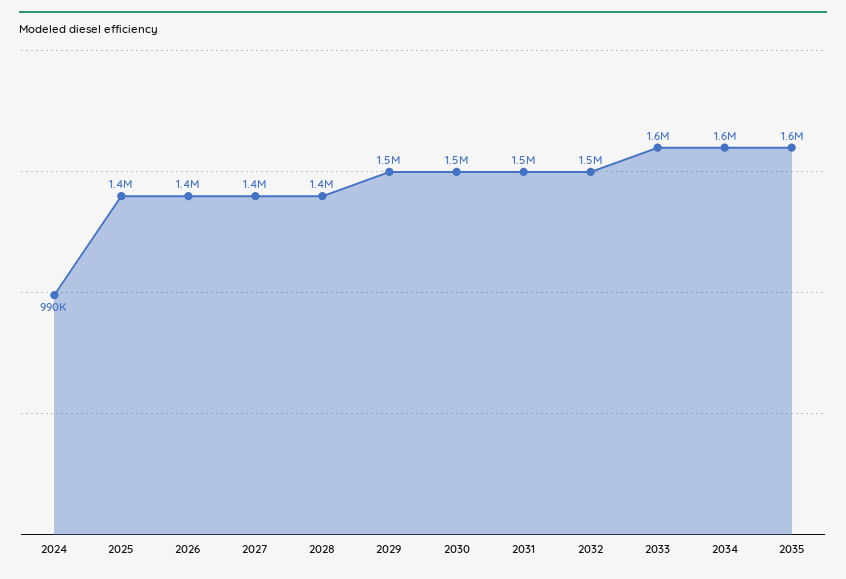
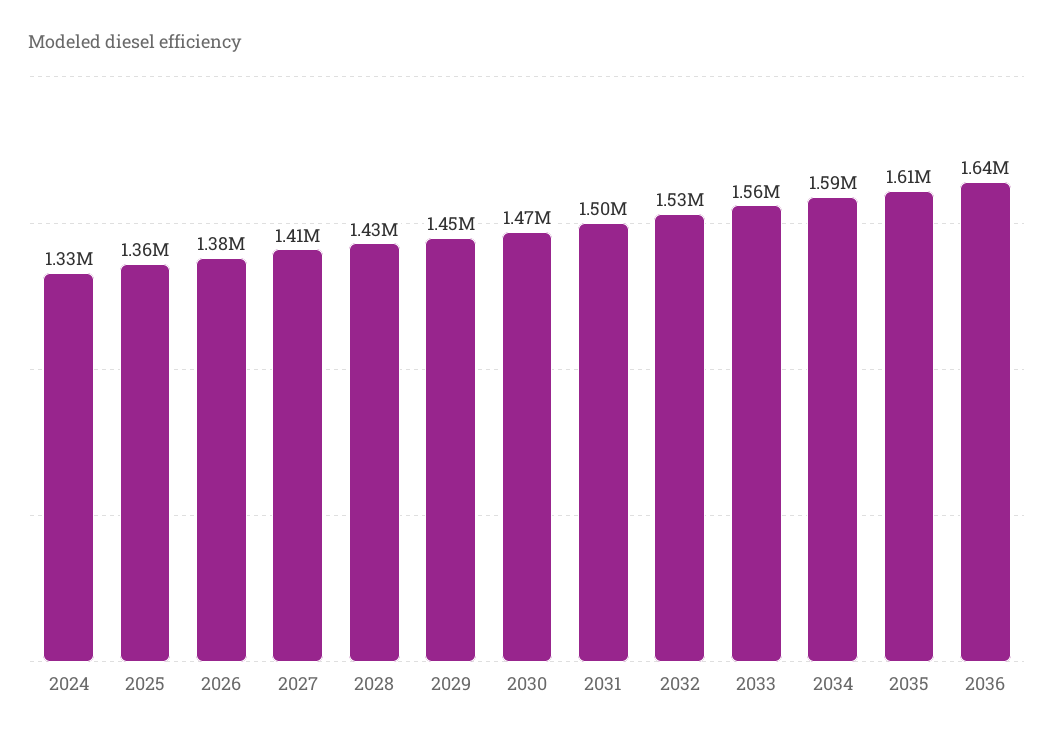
2024: 990000 -> 1330000
2036: none -> 1640000

